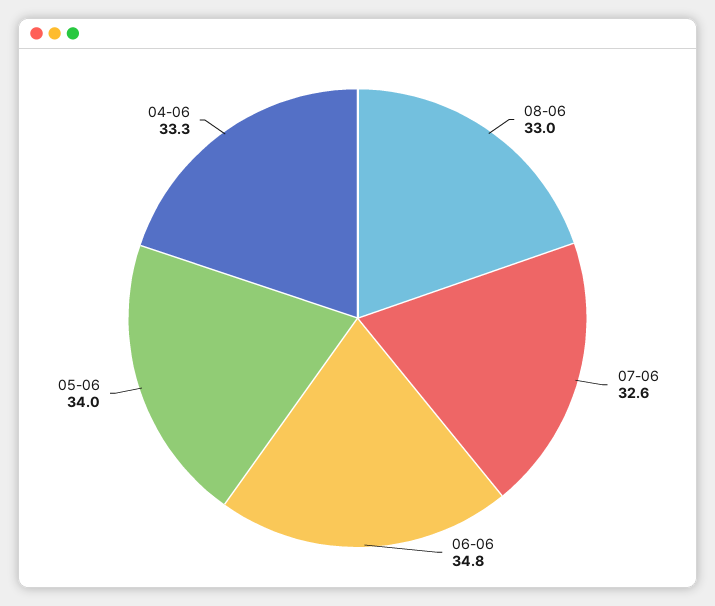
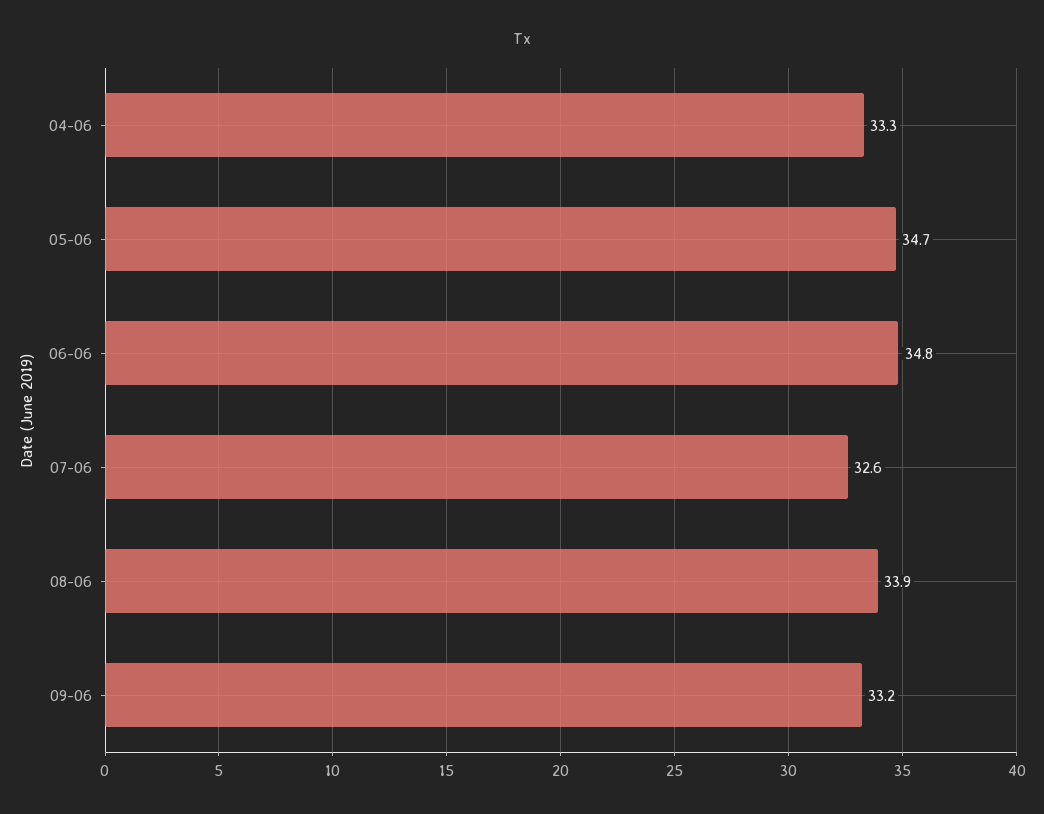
08-06: 33 -> 33.9
05-06: 34 -> 34.7
09-06: none -> 33.2

